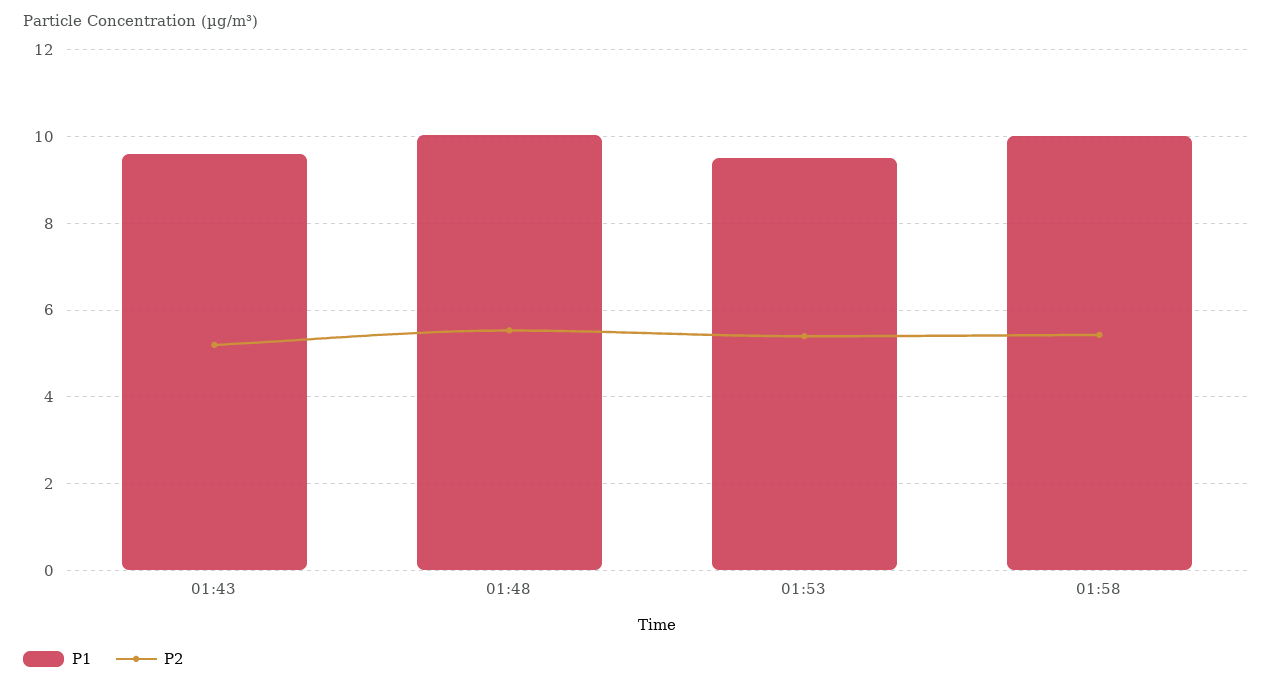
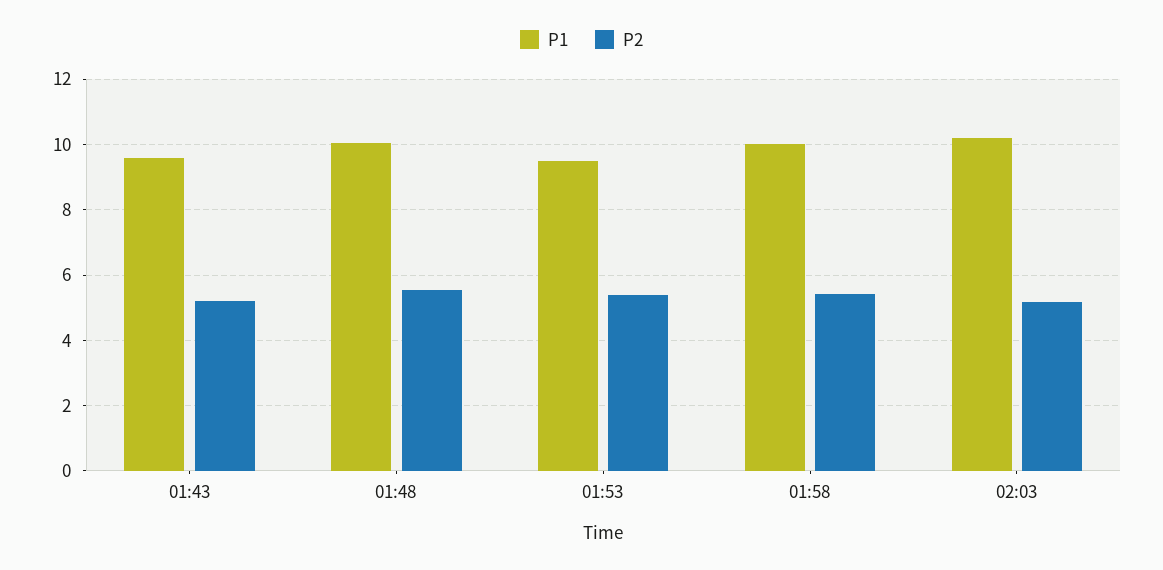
P1, 02:03: none -> 10.2
P2, 02:03: none -> 5.2

